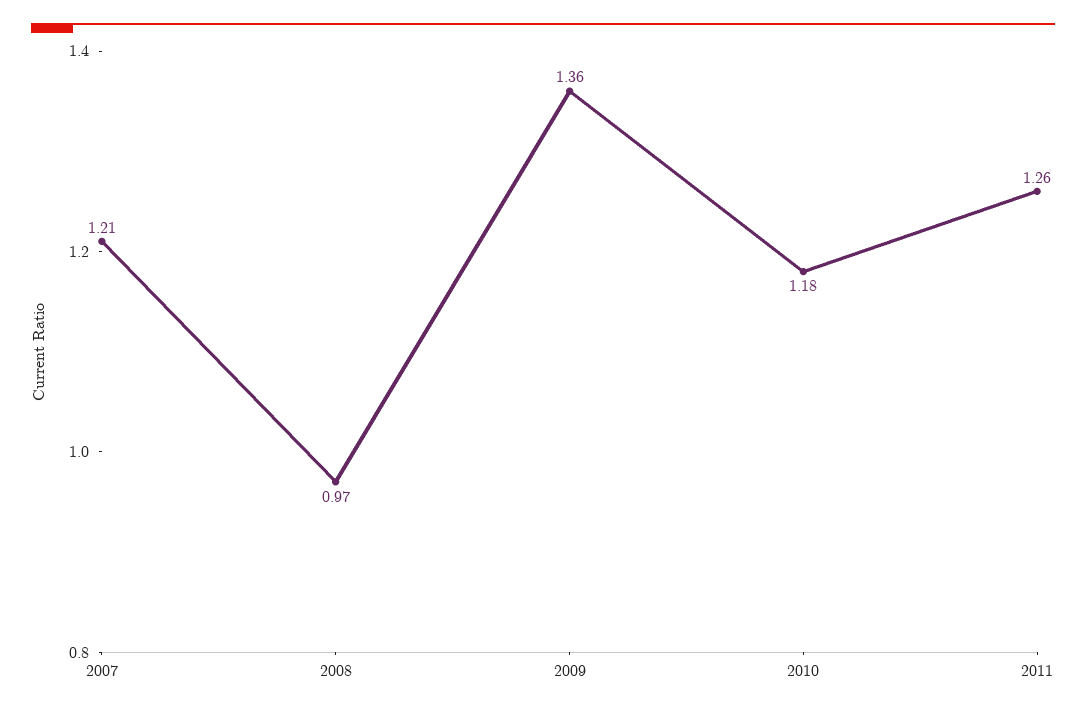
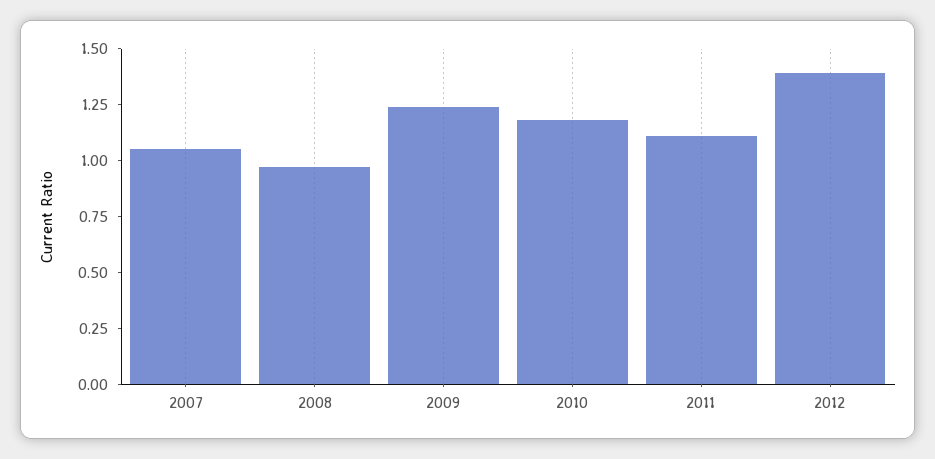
2007: 1.21 -> 1.05
2009: 1.36 -> 1.25
2011: 1.26 -> 1.1
2012: none -> 1.4

